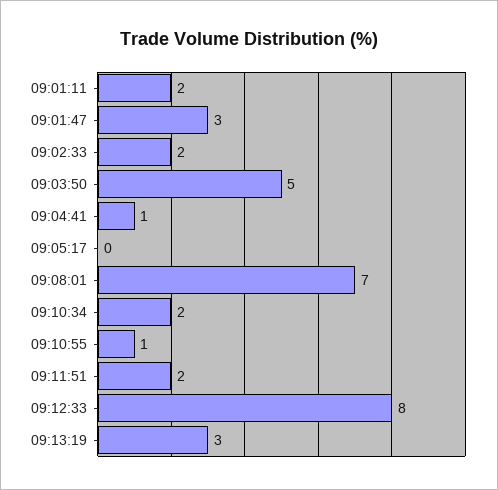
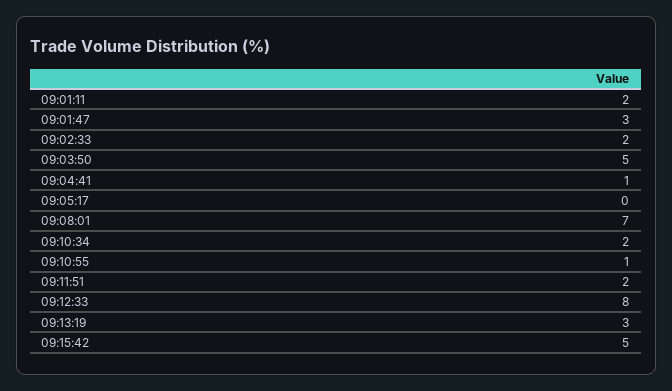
09:15:42: none -> 5

